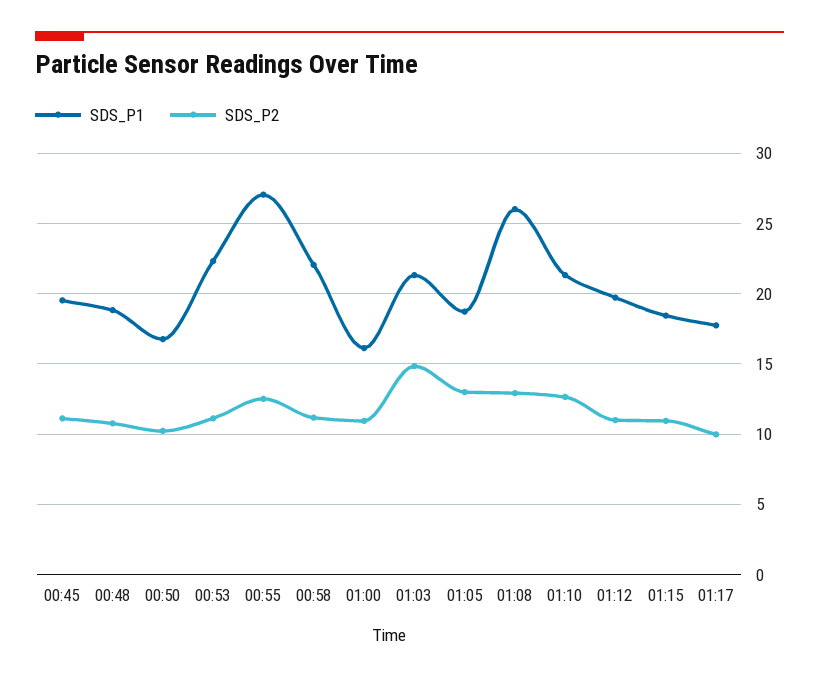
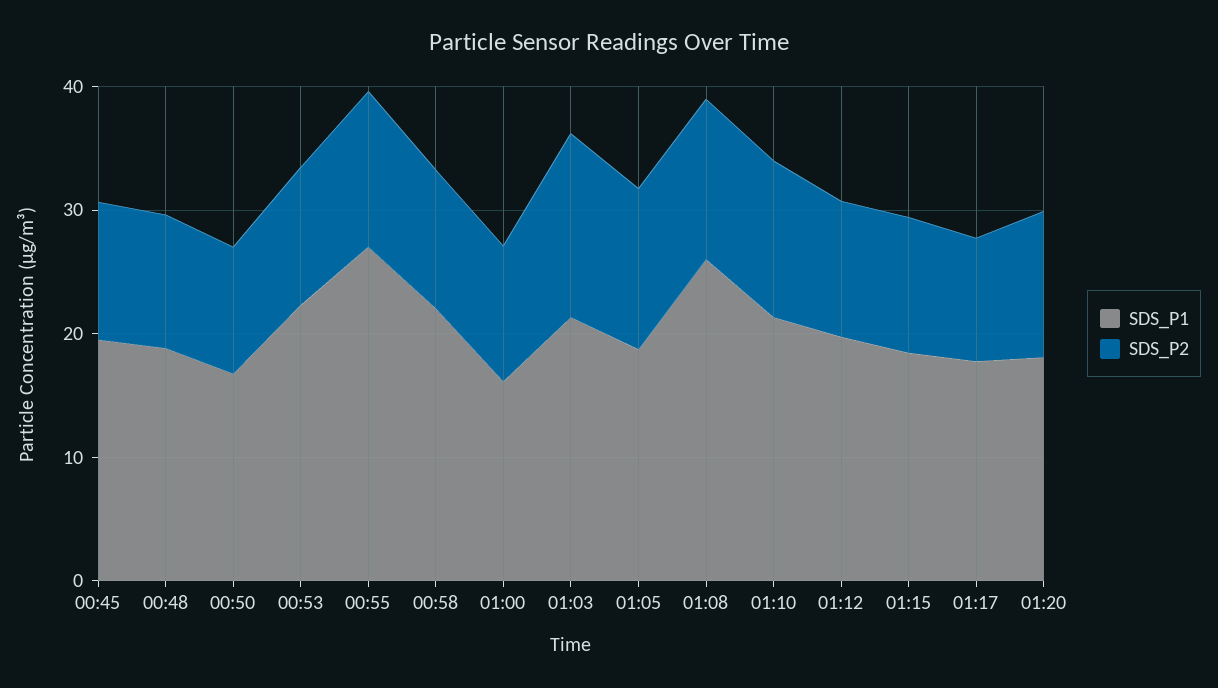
SDS_P1, 01:20: none -> 18
SDS_P2, 01:20: none -> 12

